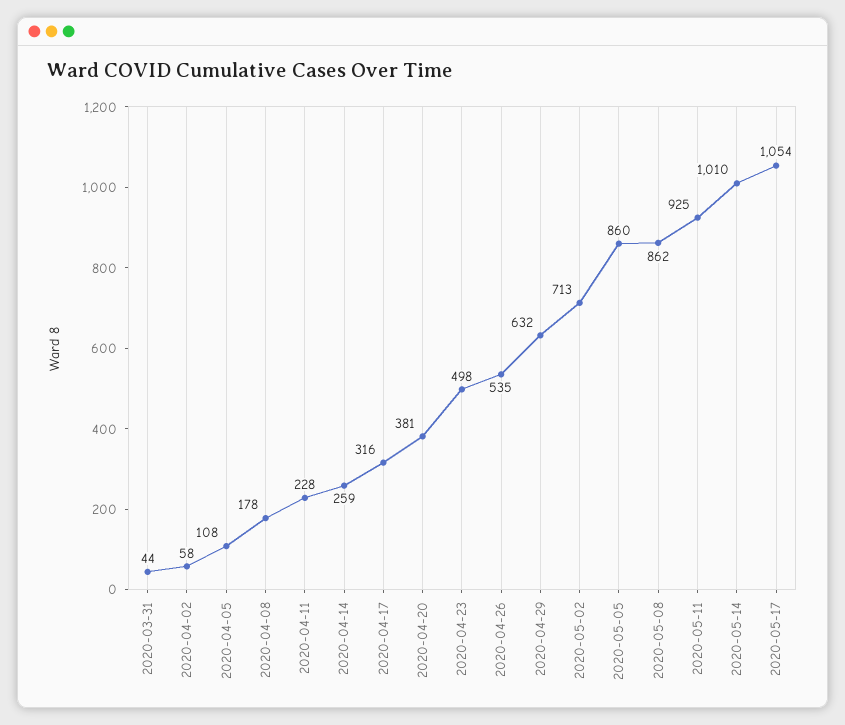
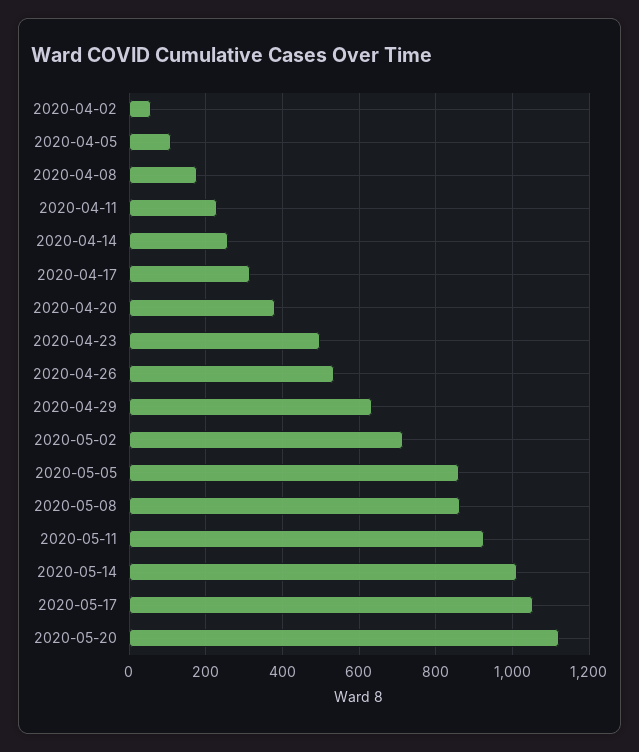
2020-03-31: 44 -> none
2020-05-20: none -> 1120

